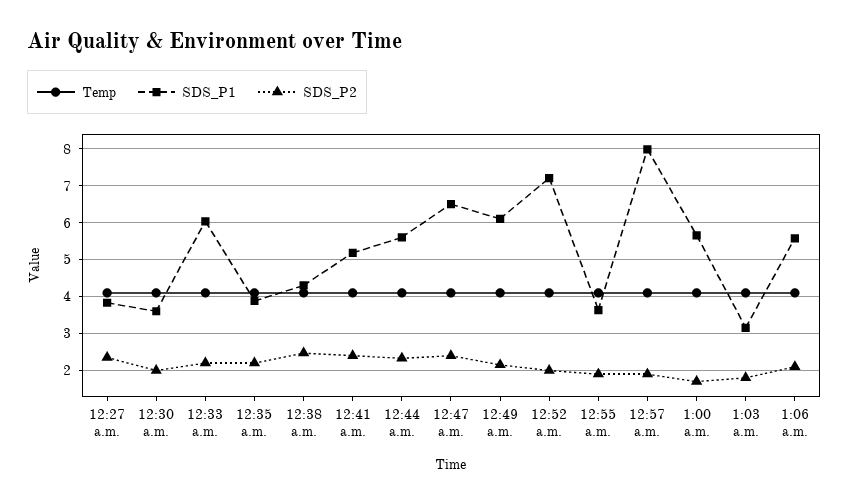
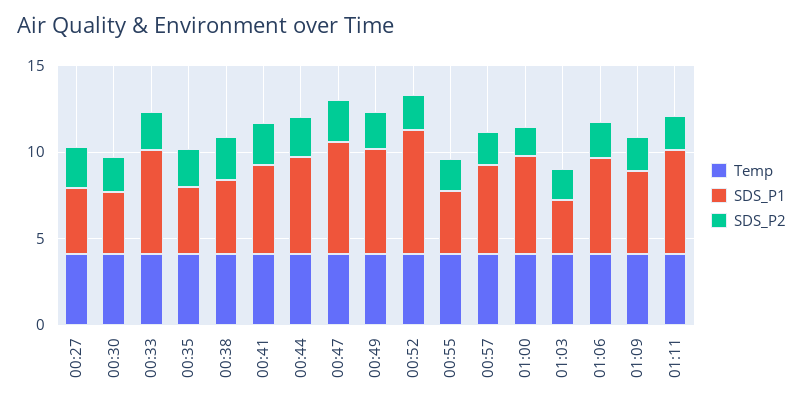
SDS_P1, 12:57 a.m.: 8 -> 5
Temp, 01:09: none -> 4
SDS_P1, 01:09: none -> 5
SDS_P2, 01:09: none -> 2
Temp, 01:11: none -> 4
SDS_P1, 01:11: none -> 6
SDS_P2, 01:11: none -> 2

